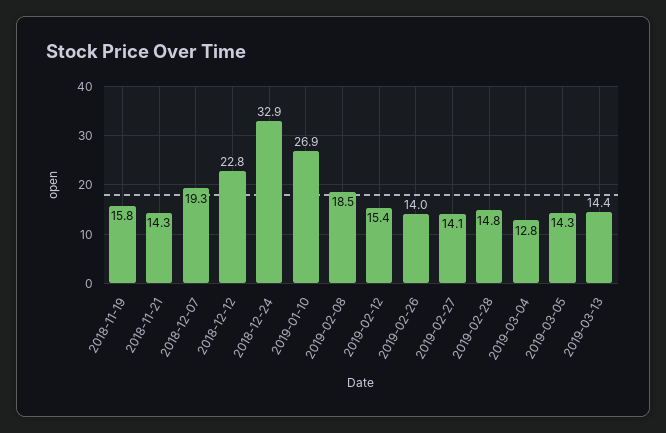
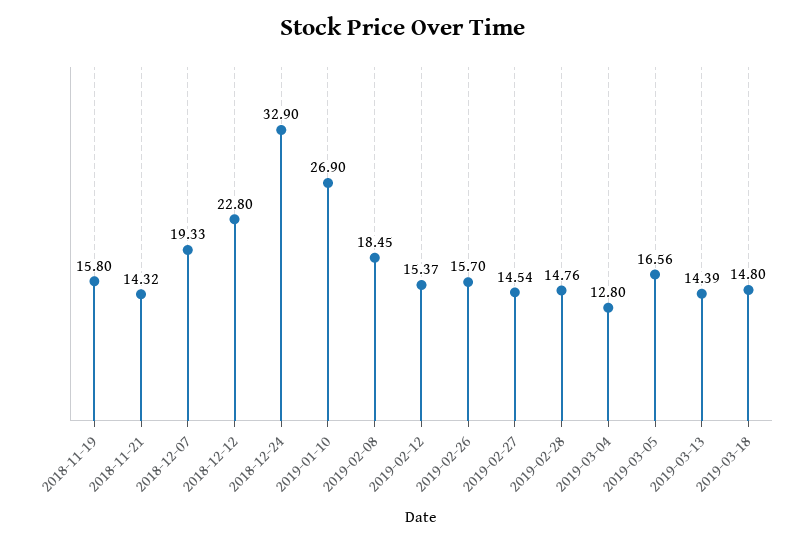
2019-02-26: 14 -> 15.7
2019-02-27: 14.1 -> 14.54
2019-03-05: 14.3 -> 16.56
2019-03-18: none -> 14.8

